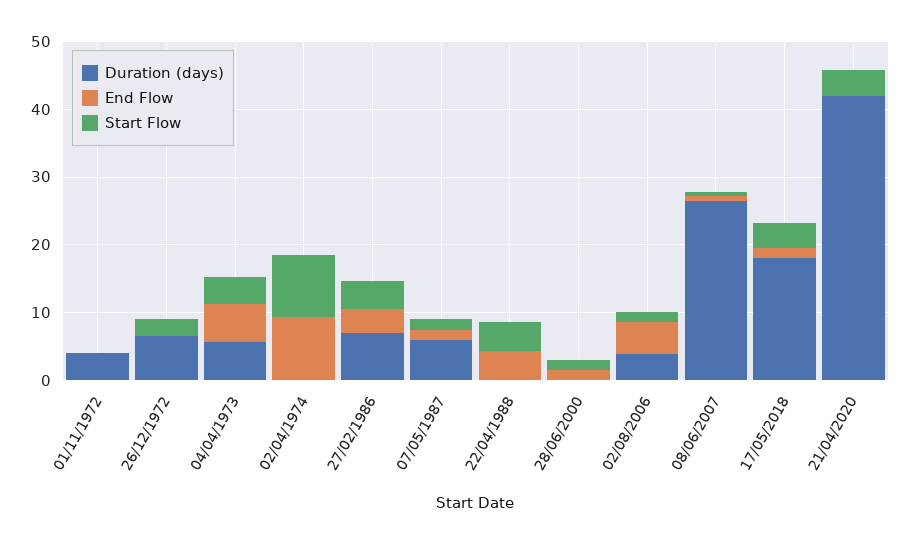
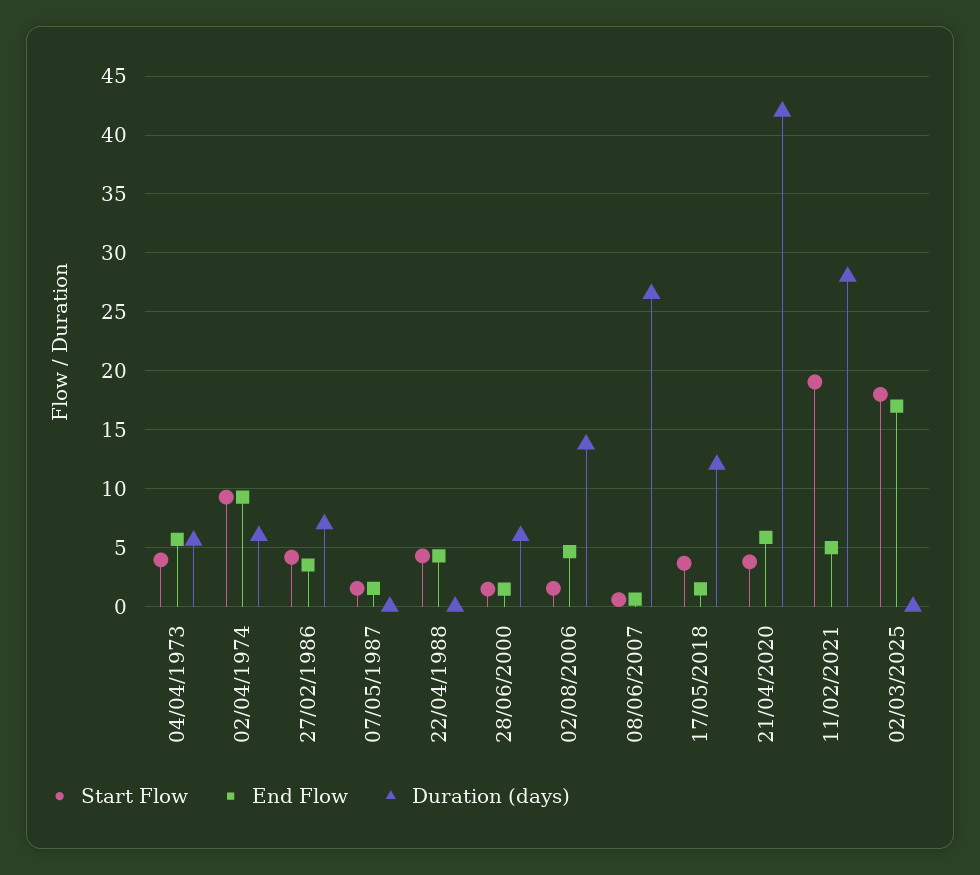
Duration (days), 01/11/1972: 4 -> none
End Flow, 01/11/1972: 0 -> none
Start Flow, 01/11/1972: 0 -> none
Duration (days), 26/12/1972: 6 -> none
End Flow, 26/12/1972: 0 -> none
Start Flow, 26/12/1972: 2 -> none
Duration (days), 02/04/1974: 0 -> 6
Duration (days), 07/05/1987: 6 -> 0
Duration (days), 28/06/2000: 0 -> 6
Duration (days), 02/08/2006: 4 -> 14
Duration (days), 17/05/2018: 18 -> 12
End Flow, 21/04/2020: 0 -> 6
Start Flow, 11/02/2021: none -> 19
End Flow, 11/02/2021: none -> 5
Duration (days), 11/02/2021: none -> 28
Start Flow, 02/03/2025: none -> 18
End Flow, 02/03/2025: none -> 17
Duration (days), 02/03/2025: none -> 0

